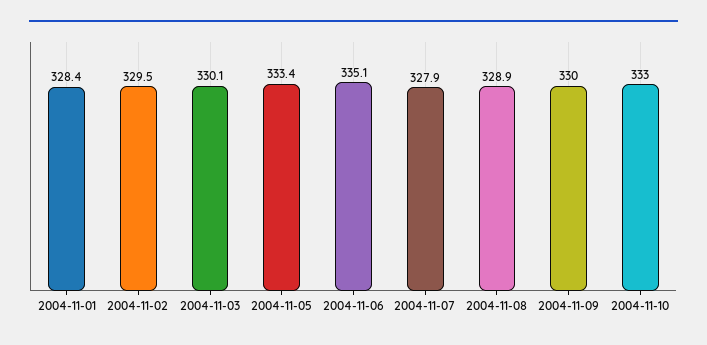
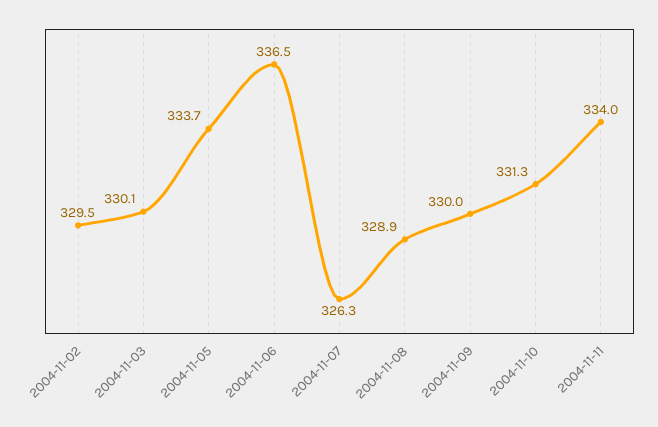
2004-11-01: 328.4 -> none
2004-11-05: 333.4 -> 333.7
2004-11-06: 335.1 -> 336.5
2004-11-07: 327.9 -> 326.3
2004-11-10: 333 -> 331.3
2004-11-11: none -> 334

